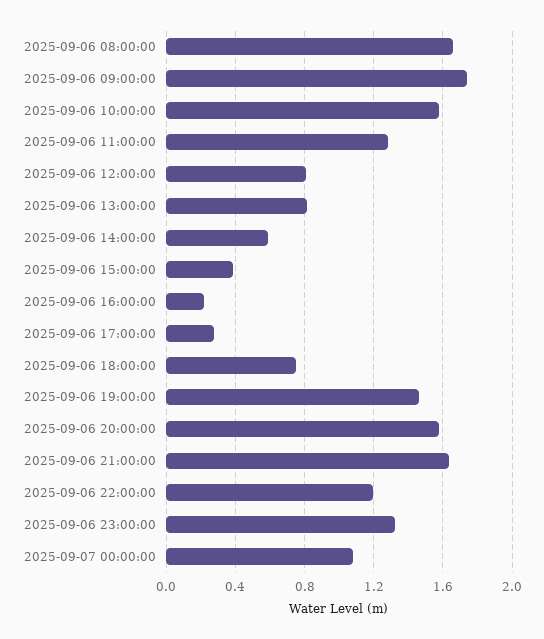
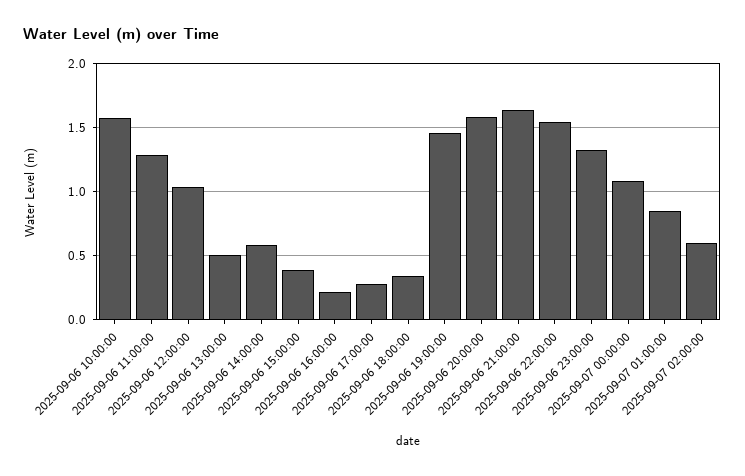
2025-09-06 08:00:00: 1.65 -> none
2025-09-06 09:00:00: 1.75 -> none
2025-09-06 12:00:00: 0.8 -> 1.05
2025-09-06 13:00:00: 0.8 -> 0.5
2025-09-06 18:00:00: 0.75 -> 0.35
2025-09-06 22:00:00: 1.2 -> 1.55
2025-09-07 01:00:00: none -> 0.85
2025-09-07 02:00:00: none -> 0.6

